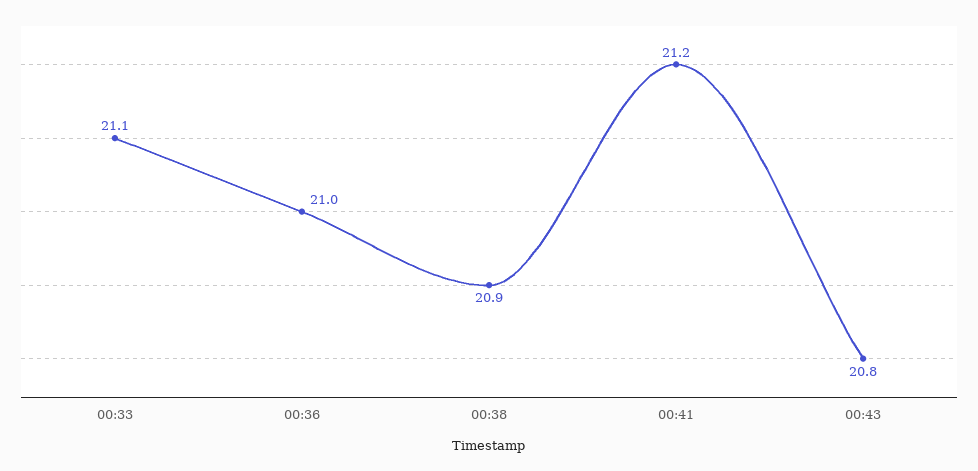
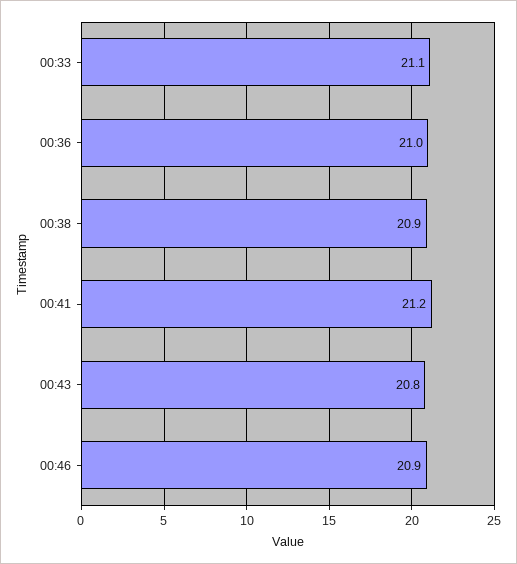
00:46: none -> 20.9

